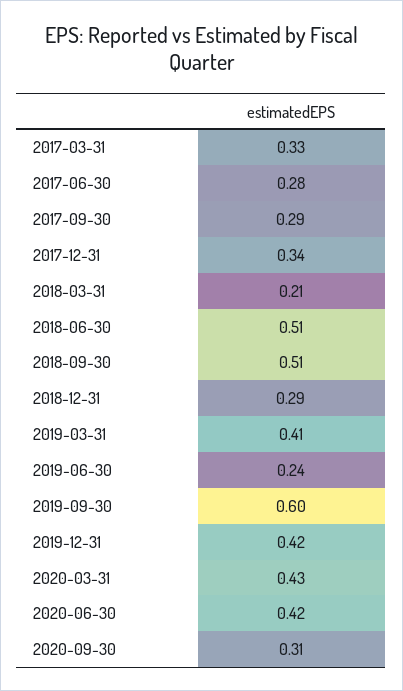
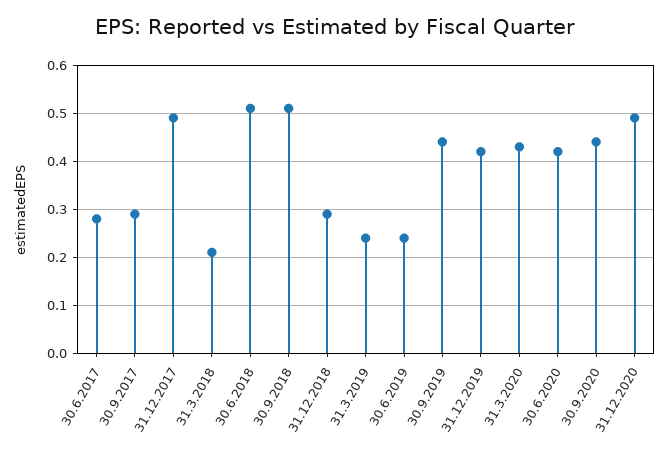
2017-03-31: 0.33 -> none
2017-12-31: 0.34 -> 0.5
2019-03-31: 0.41 -> 0.25
2019-09-30: 0.6 -> 0.45
2020-09-30: 0.31 -> 0.45
31.12.2020: none -> 0.5

